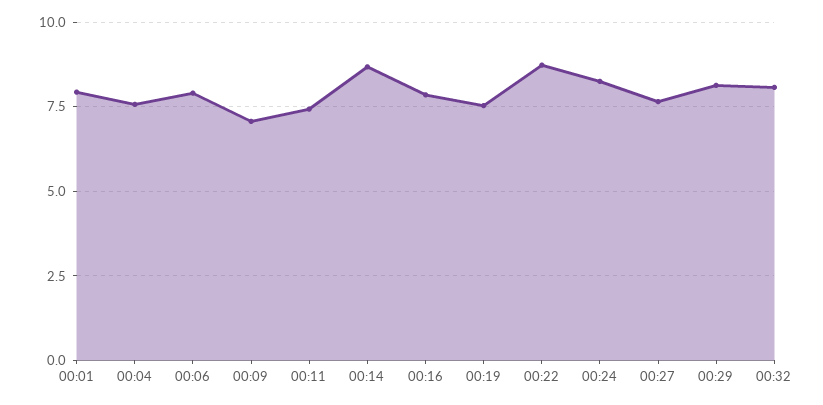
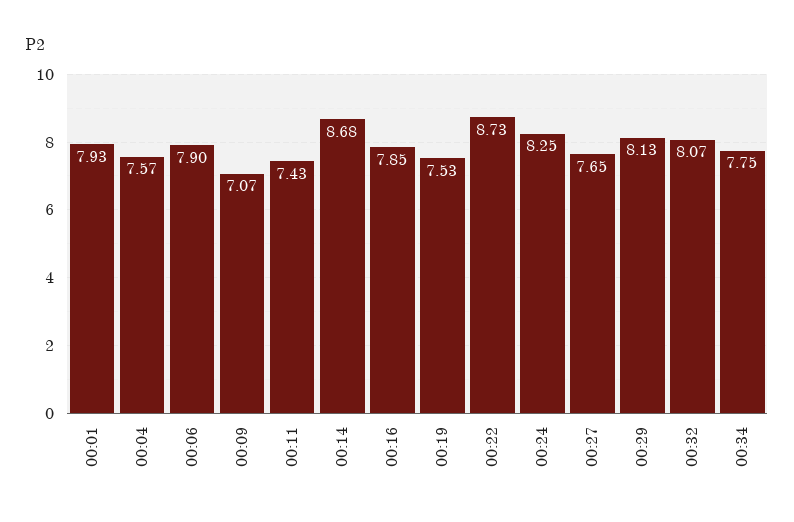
00:34: none -> 7.75

